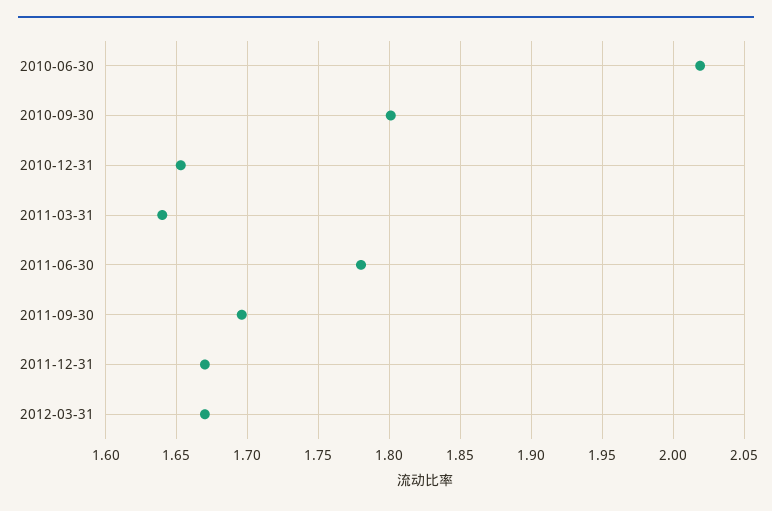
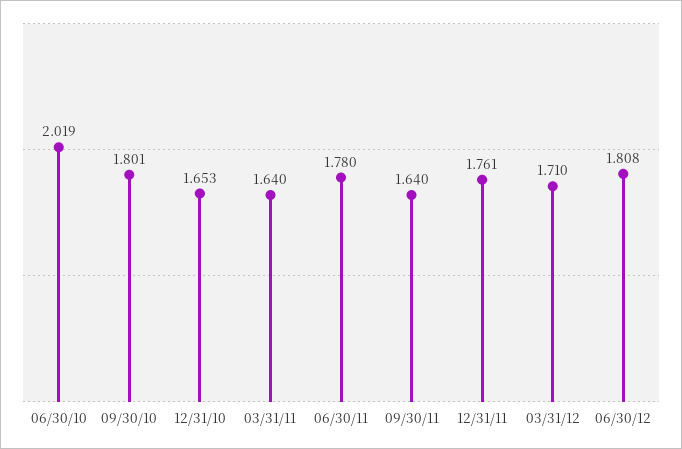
2011-09-30: 1.695 -> 1.64
2011-12-31: 1.67 -> 1.761
2012-03-31: 1.67 -> 1.71
06/30/12: none -> 1.808

